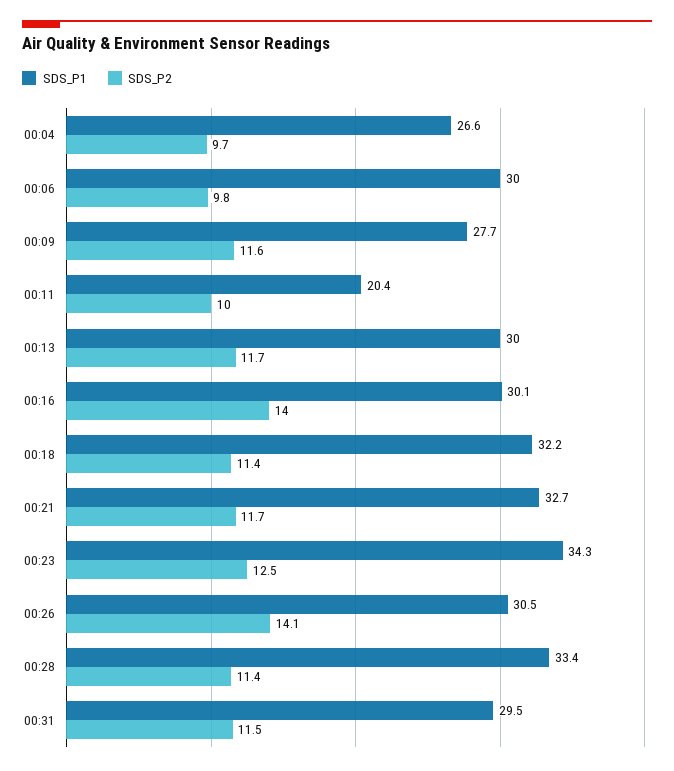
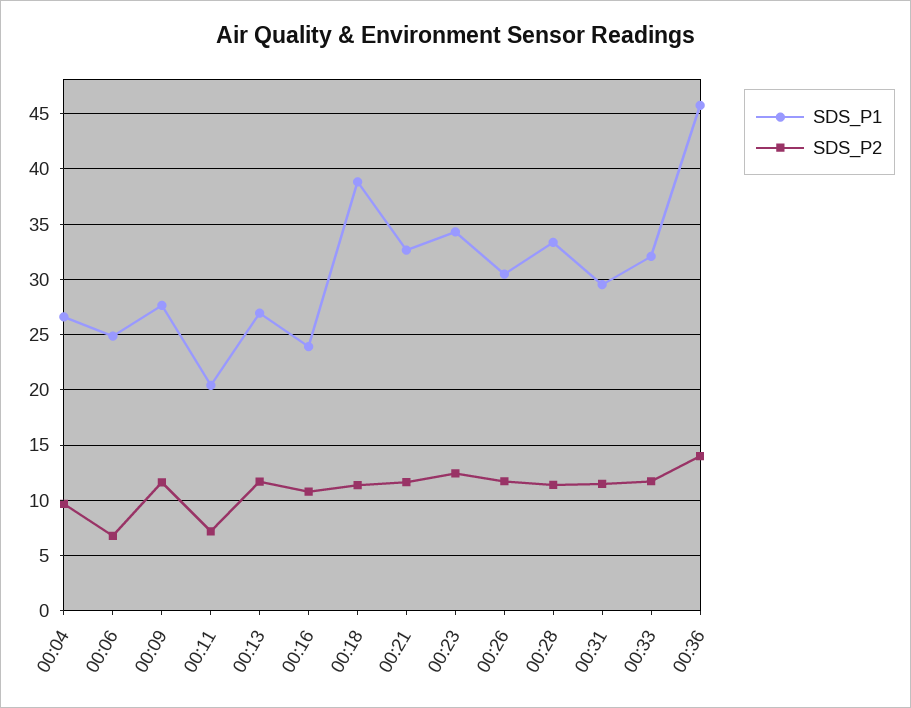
SDS_P1, 00:06: 30 -> 25
SDS_P2, 00:06: 9.8 -> 7
SDS_P2, 00:11: 10 -> 7
SDS_P1, 00:13: 30 -> 27
SDS_P1, 00:16: 30.1 -> 24
SDS_P2, 00:16: 14 -> 11
SDS_P1, 00:18: 32.2 -> 39
SDS_P2, 00:26: 14.1 -> 12
SDS_P1, 00:33: none -> 32
SDS_P2, 00:33: none -> 12
SDS_P1, 00:36: none -> 46
SDS_P2, 00:36: none -> 14

